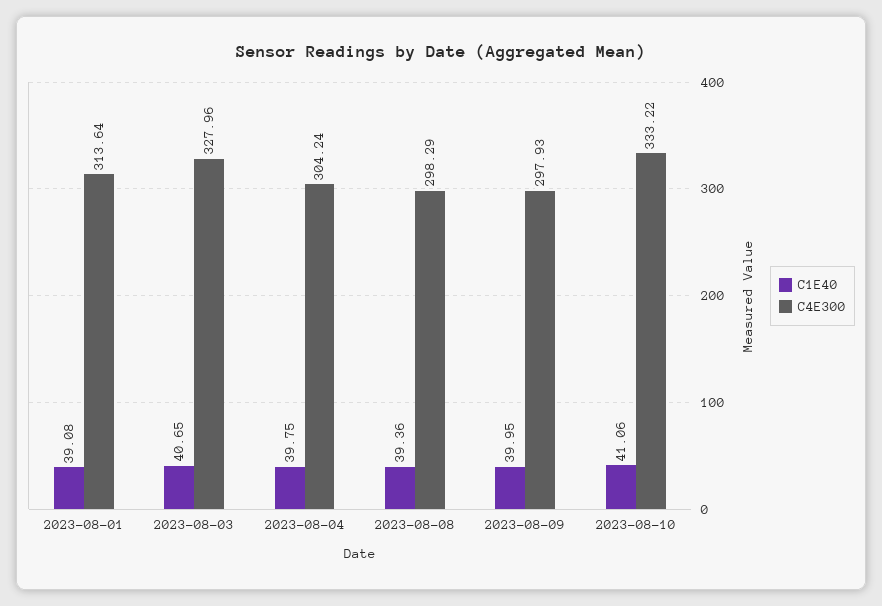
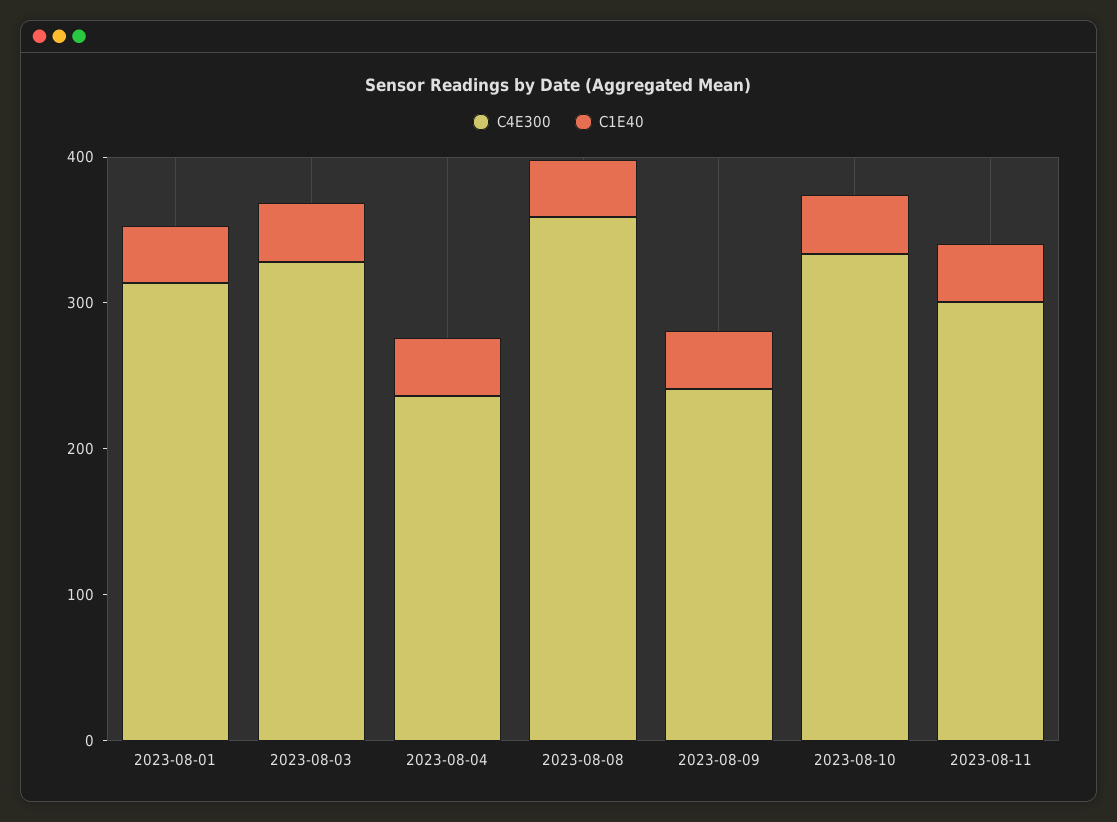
C4E300, 2023-08-04: 304.24 -> 240
C4E300, 2023-08-08: 298.29 -> 360
C4E300, 2023-08-09: 297.93 -> 240
C4E300, 2023-08-11: none -> 300
C1E40, 2023-08-11: none -> 40

